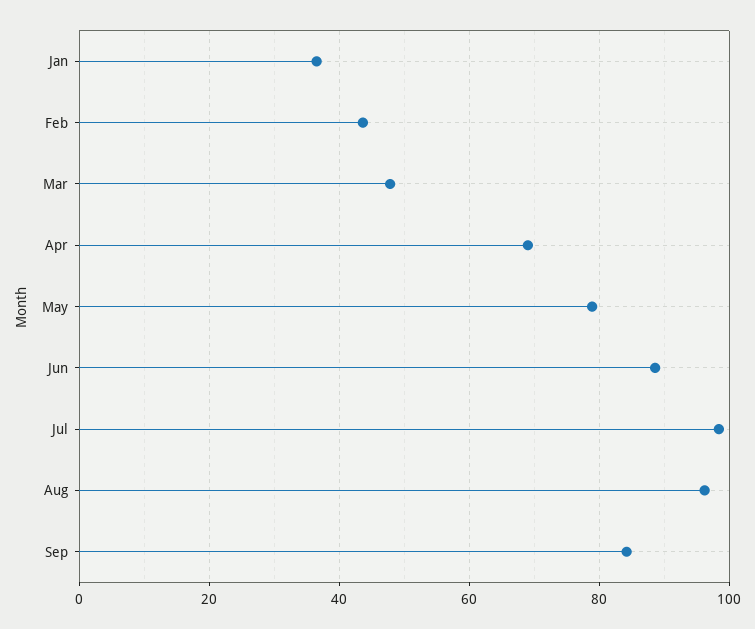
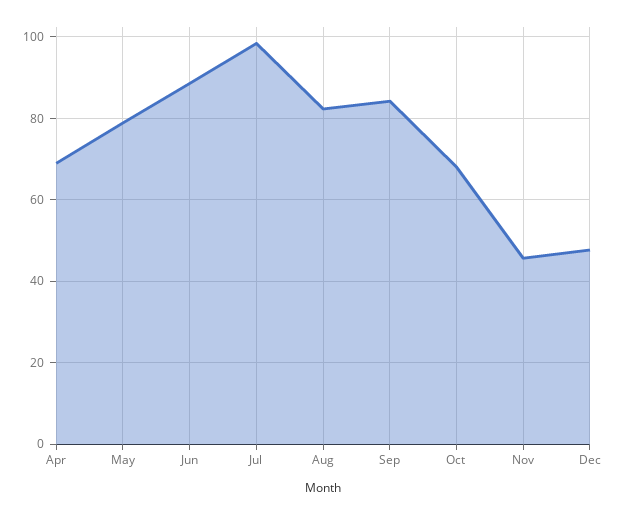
Jan: 36 -> none
Feb: 44 -> none
Mar: 48 -> none
Aug: 96 -> 82
Oct: none -> 68
Nov: none -> 46
Dec: none -> 48

